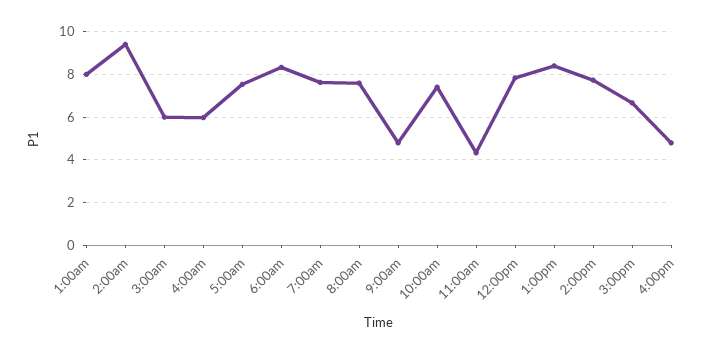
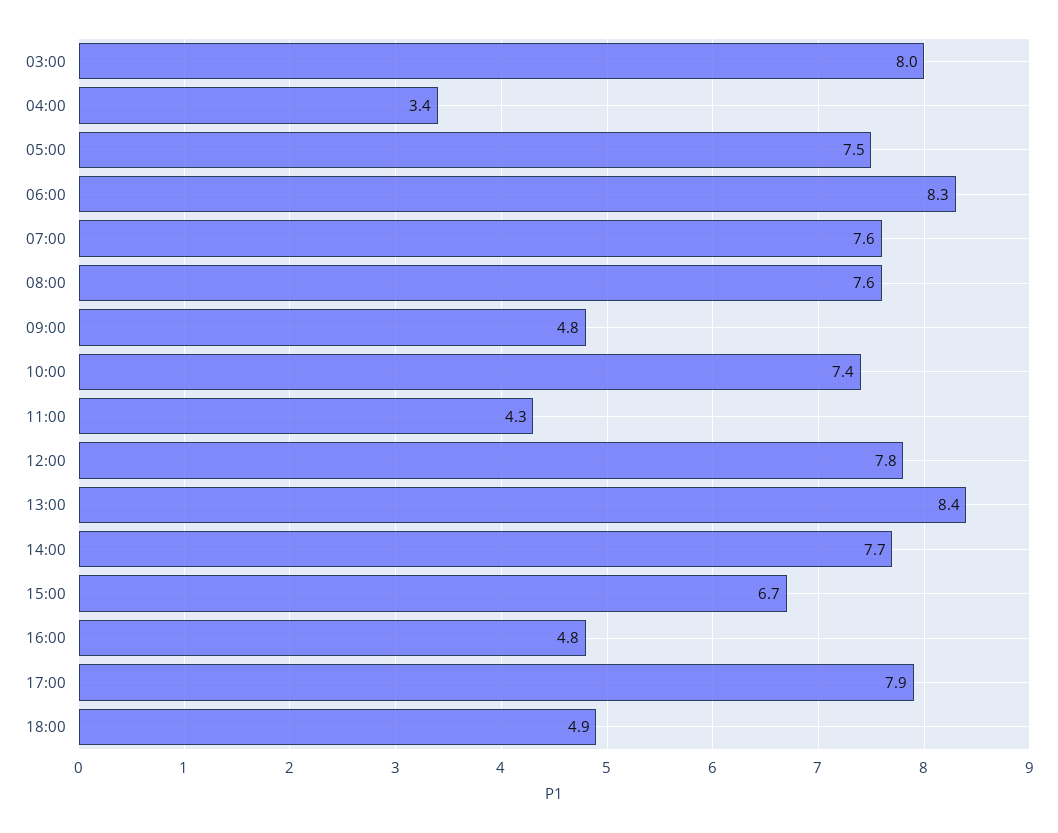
1:00am: 8 -> none
2:00am: 9.5 -> none
3:00am: 6 -> 8
4:00am: 6 -> 3.4
17:00: none -> 7.9
18:00: none -> 4.9

